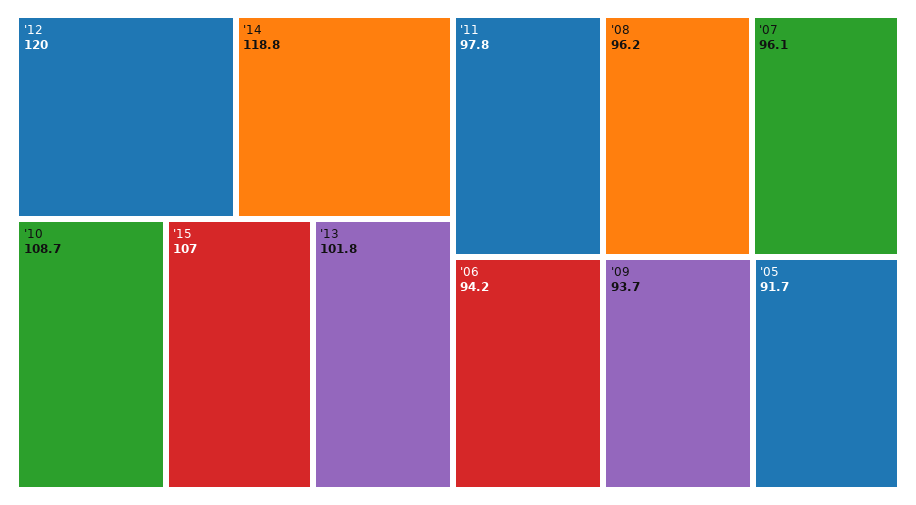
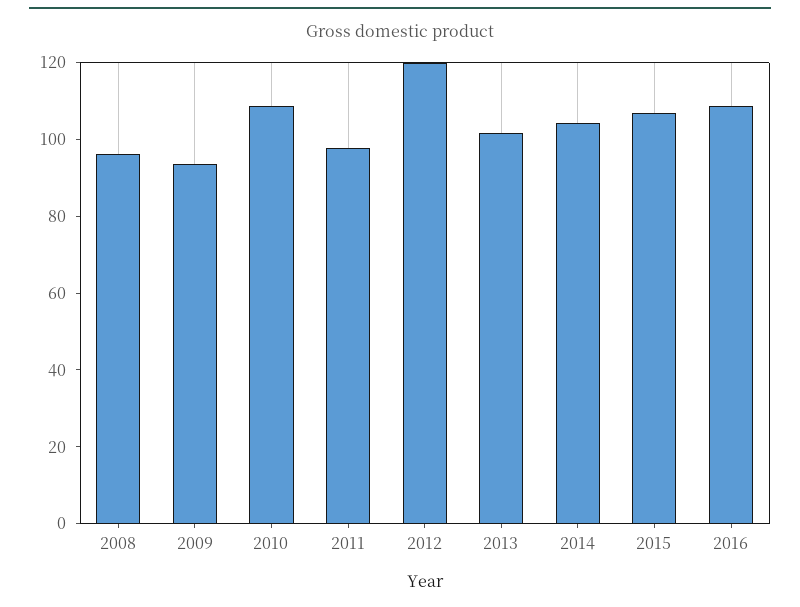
'14: 118.8 -> 105
'07: 96.1 -> none
'06: 94.2 -> none
'05: 91.7 -> none
2016: none -> 110

